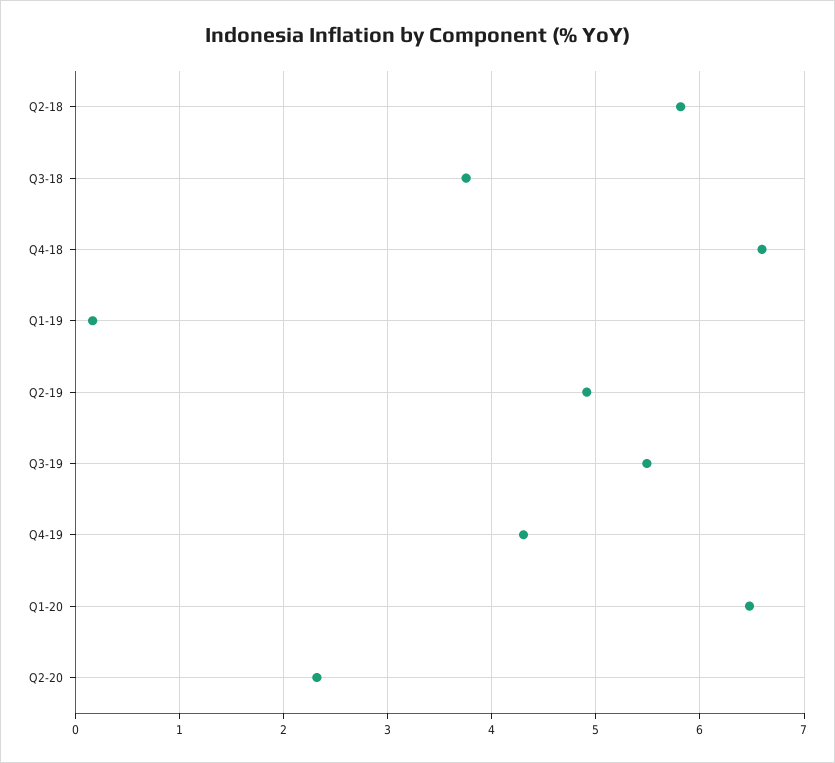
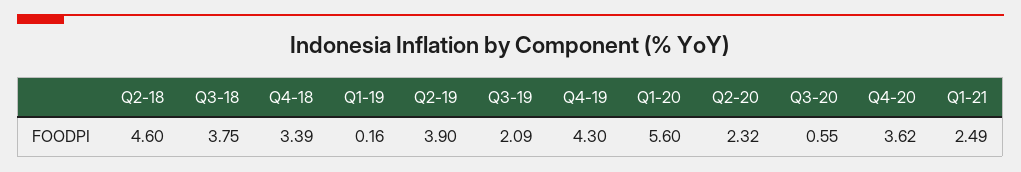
Q2-18: 5.8 -> 4.6
Q4-18: 6.6 -> 3.39
Q2-19: 4.9 -> 3.9
Q3-19: 5.5 -> 2.09
Q1-20: 6.5 -> 5.6
Q3-20: none -> 0.55
Q4-20: none -> 3.62
Q1-21: none -> 2.49

